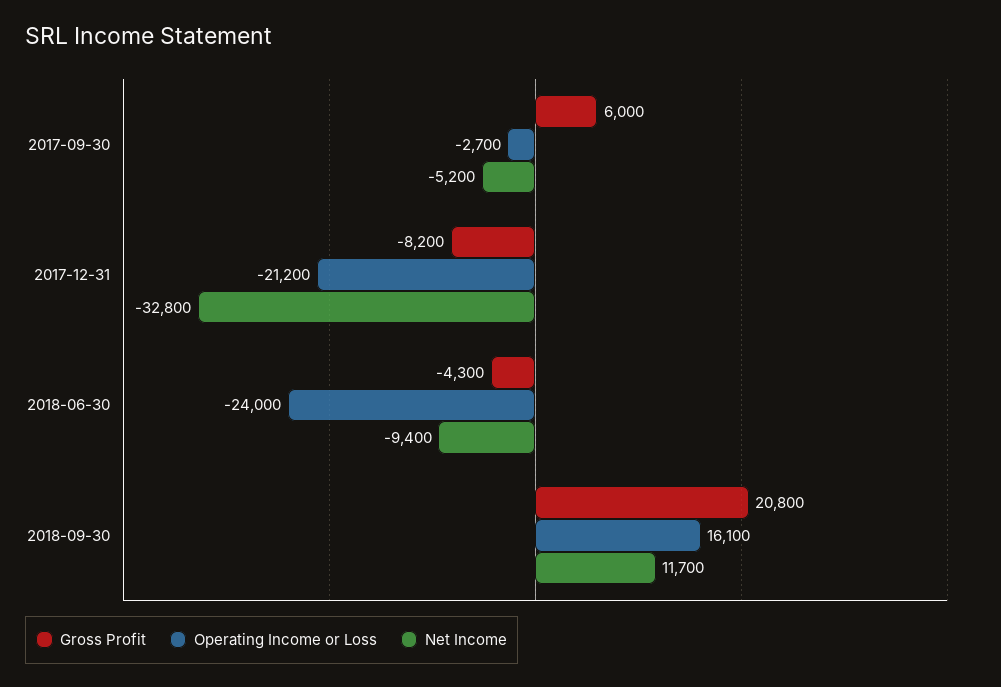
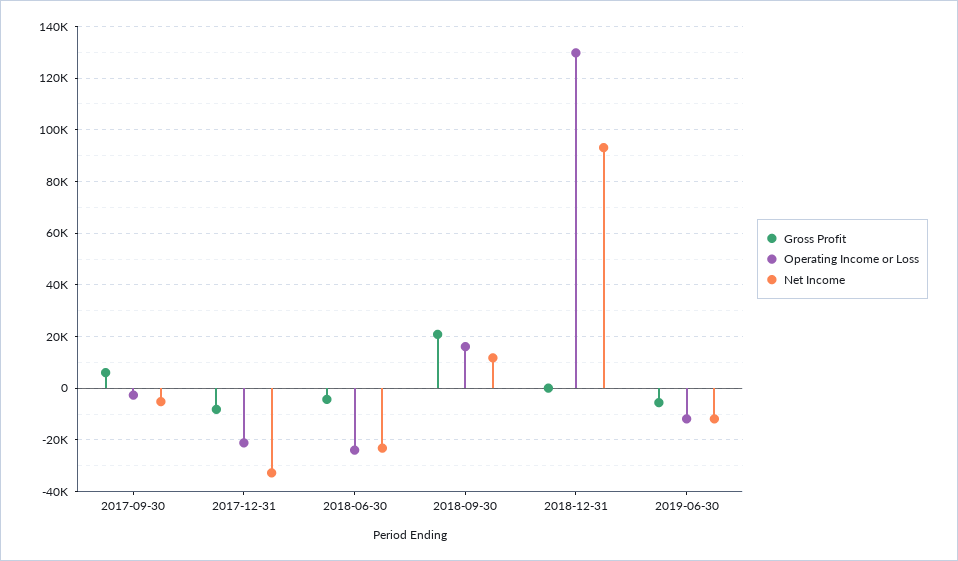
Net Income, 2018-06-30: -9400 -> -22500
Gross Profit, 2018-12-31: none -> 0
Operating Income or Loss, 2018-12-31: none -> 130000
Net Income, 2018-12-31: none -> 92500
Gross Profit, 2019-06-30: none -> -5000
Operating Income or Loss, 2019-06-30: none -> -12500
Net Income, 2019-06-30: none -> -12500

